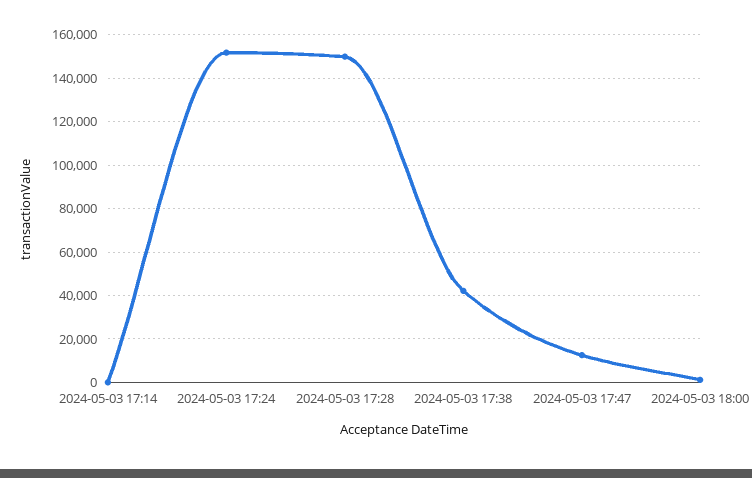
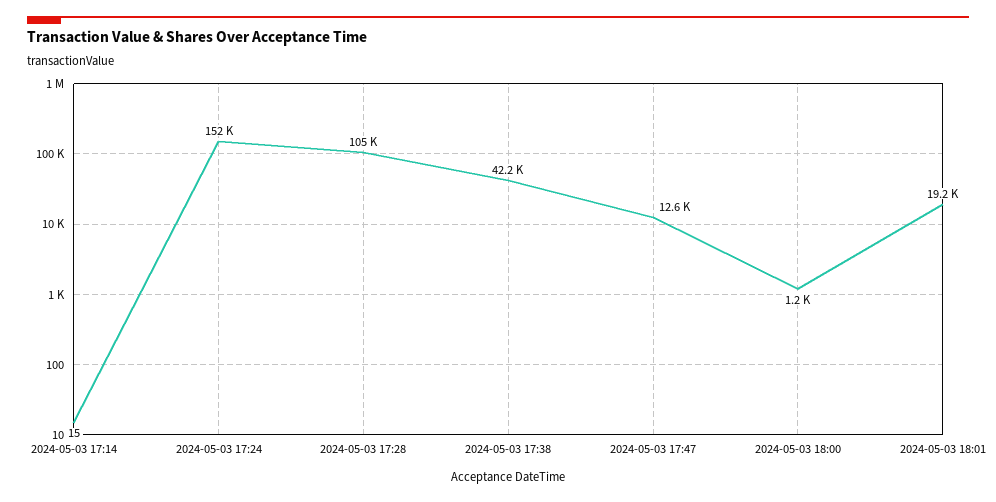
2024-05-03 17:28: 150000 -> 105000
2024-05-03 18:01: none -> 19200

